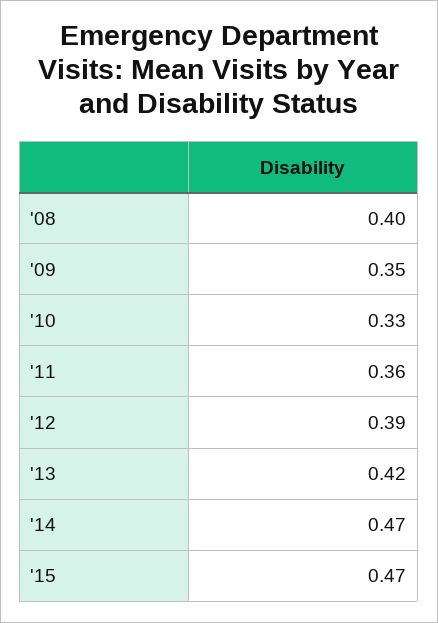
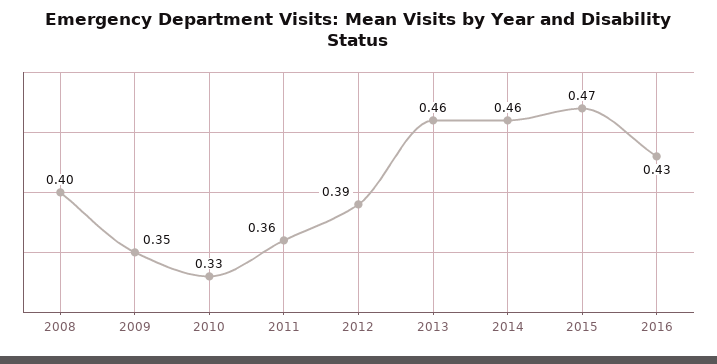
'13: 0.42 -> 0.46
'14: 0.47 -> 0.46
2016: none -> 0.43

